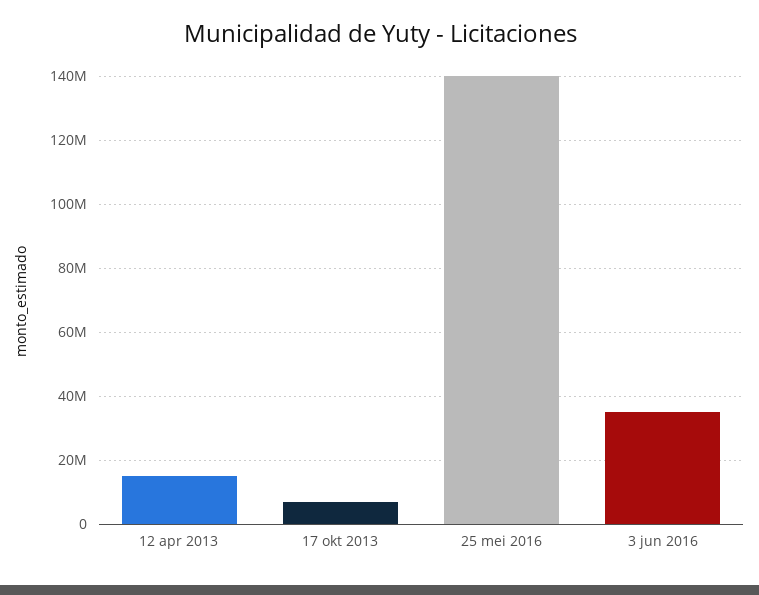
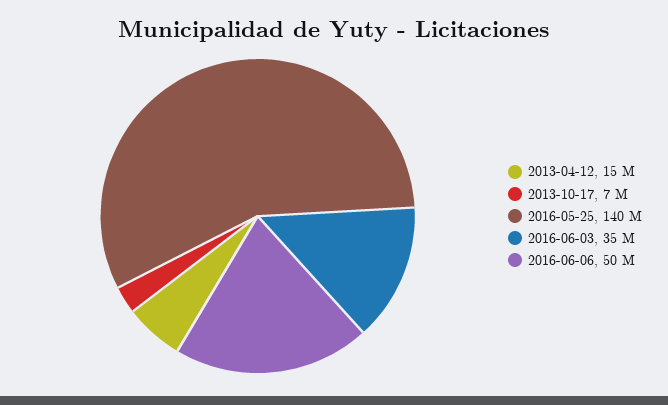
2016-06-06: none -> 50000000

